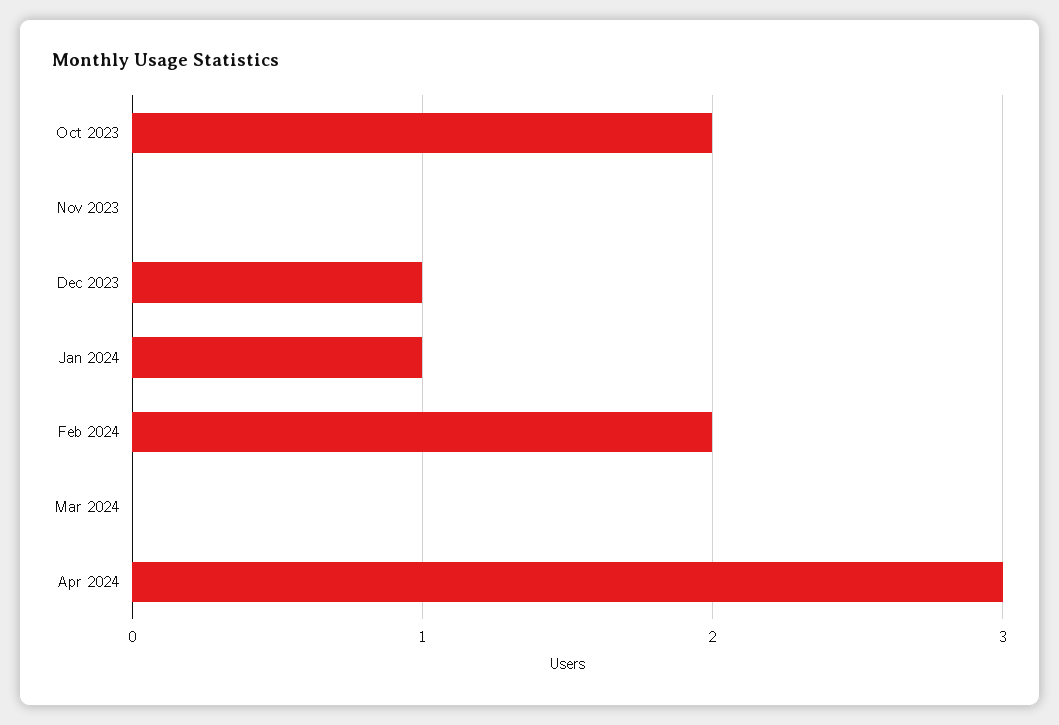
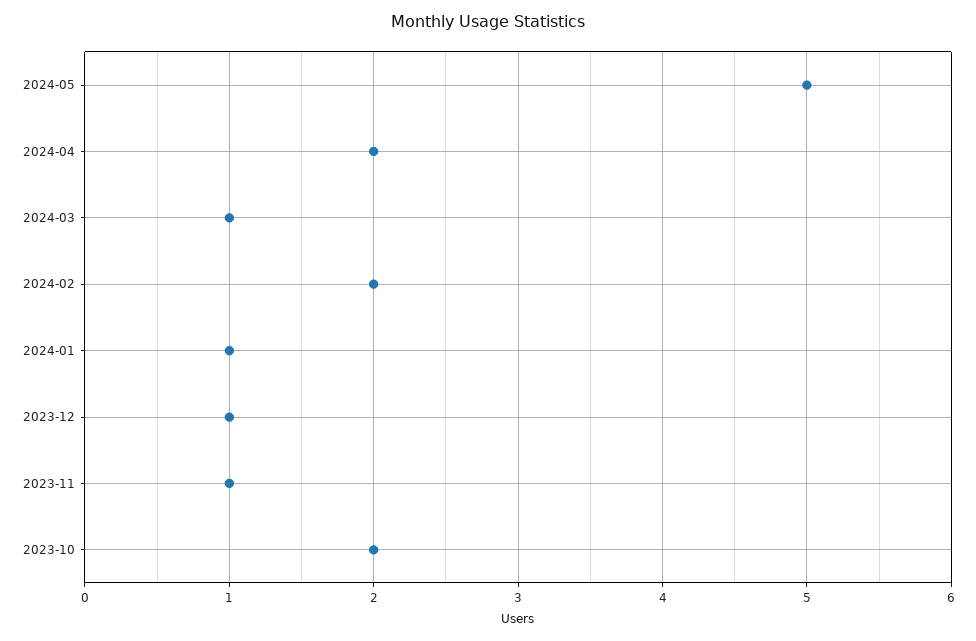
Nov 2023: 0 -> 1
Mar 2024: 0 -> 1
Apr 2024: 3 -> 2
2024-05: none -> 5

